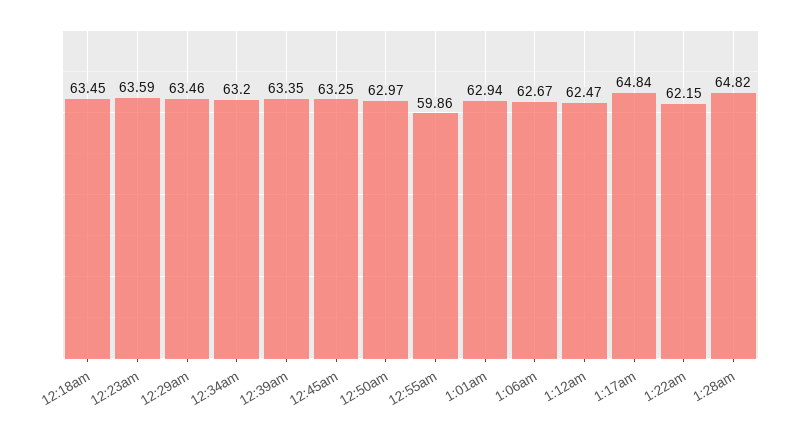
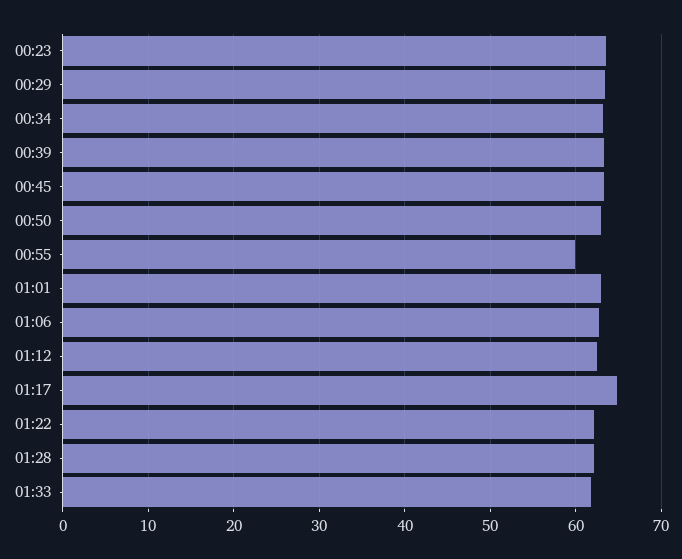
12:18am: 63.45 -> none
1:28am: 64.82 -> 62
01:33: none -> 62

